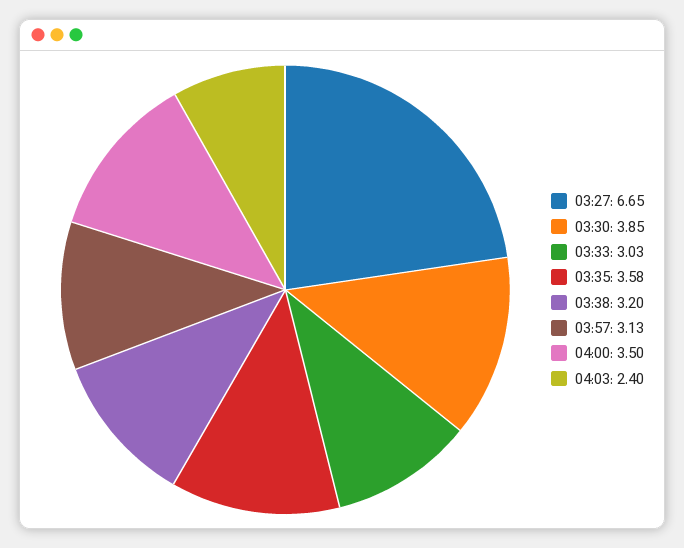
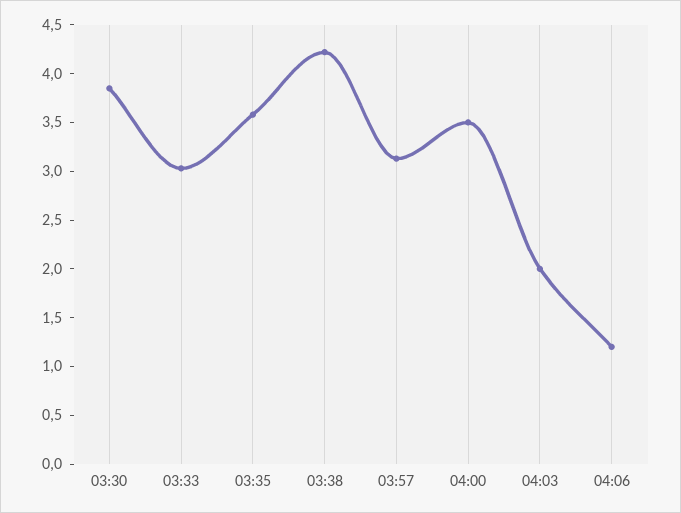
03:27: 6.65 -> none
03:38: 3.2 -> 4.2
04:03: 2.4 -> 2
04:06: none -> 1.2

